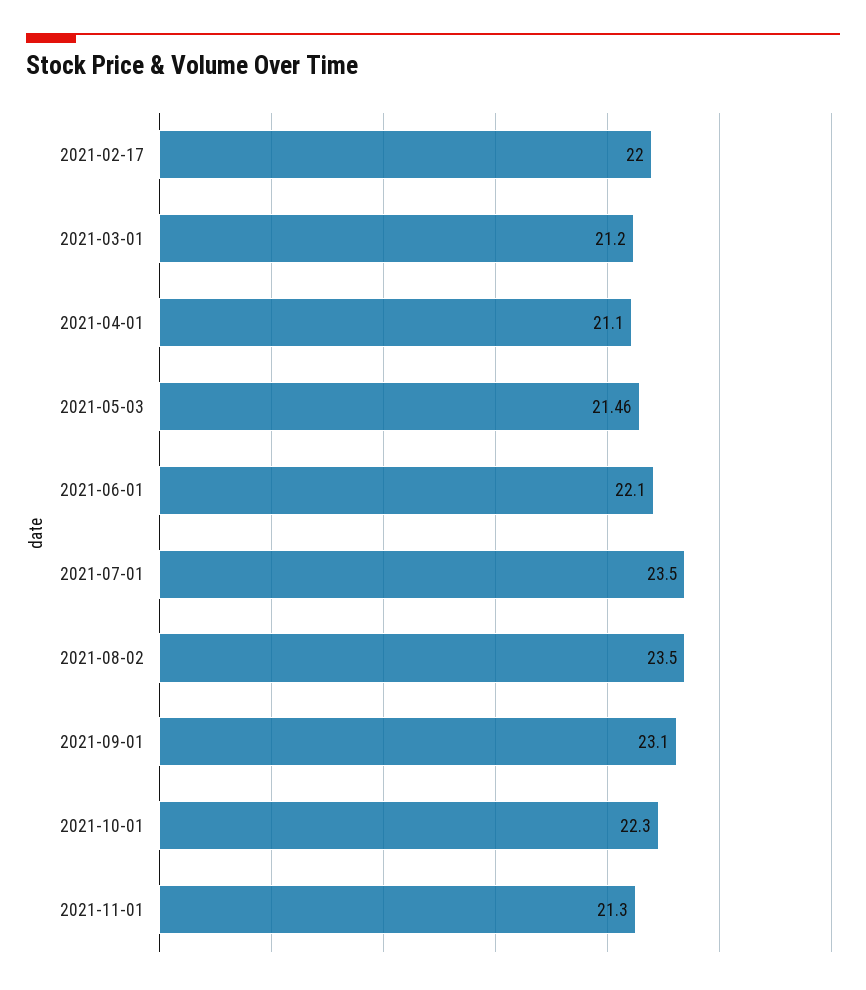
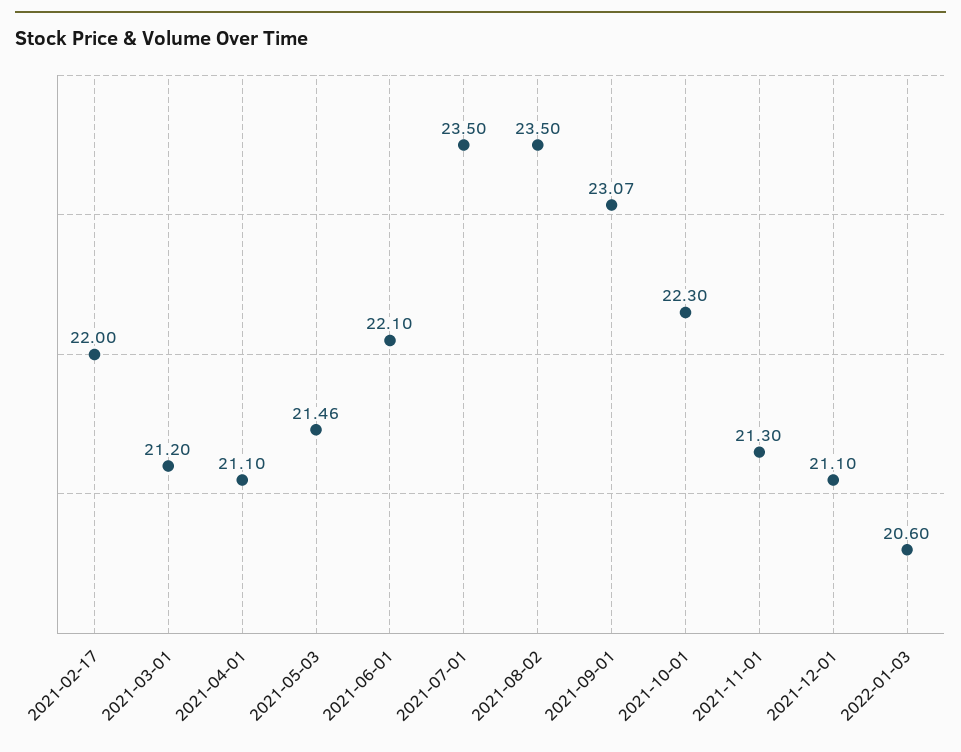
2021-09-01: 23.1 -> 23.07
2021-12-01: none -> 21.1
2022-01-03: none -> 20.6

